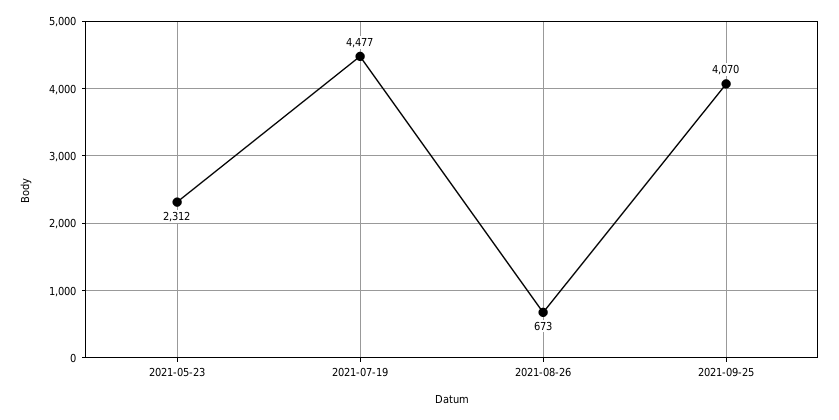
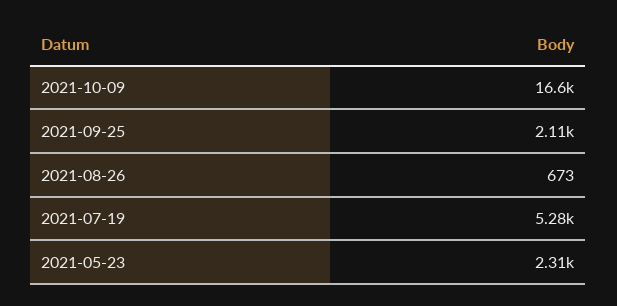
2021-07-19: 4477 -> 5280
2021-09-25: 4070 -> 2110
2021-10-09: none -> 16600

